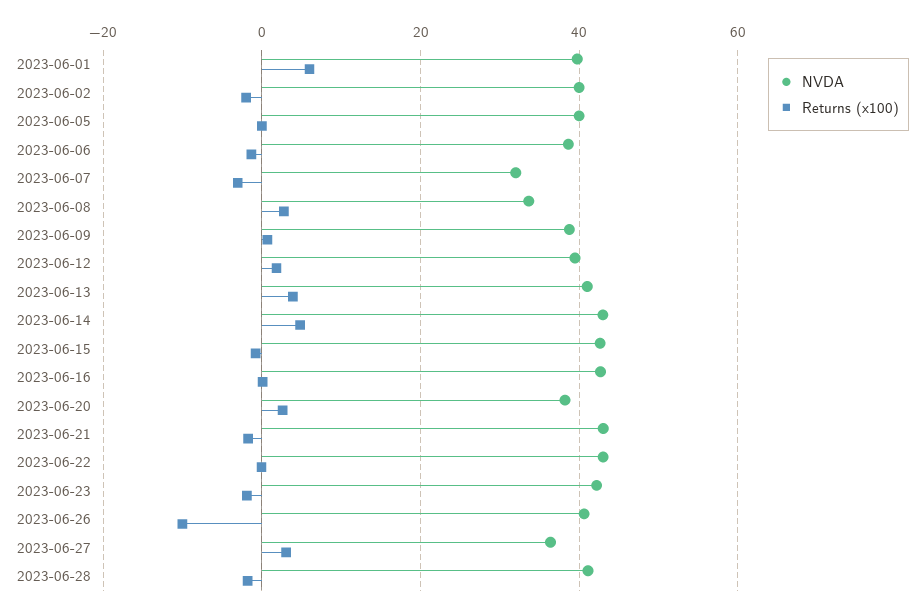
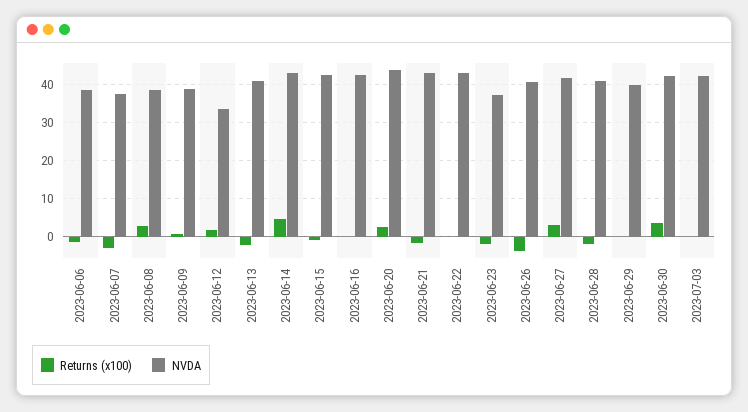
NVDA, 2023-06-01: 40 -> none
Returns (x100), 2023-06-01: 6 -> none
NVDA, 2023-06-02: 40 -> none
Returns (x100), 2023-06-02: -2 -> none
NVDA, 2023-06-05: 40 -> none
Returns (x100), 2023-06-05: 0 -> none
NVDA, 2023-06-07: 32 -> 38
NVDA, 2023-06-08: 34 -> 38
NVDA, 2023-06-12: 40 -> 34
Returns (x100), 2023-06-13: 4 -> -2
NVDA, 2023-06-20: 38 -> 44
NVDA, 2023-06-23: 42 -> 38
Returns (x100), 2023-06-26: -10 -> -4
NVDA, 2023-06-27: 36 -> 42
Returns (x100), 2023-06-29: none -> 0
NVDA, 2023-06-29: none -> 40
Returns (x100), 2023-06-30: none -> 4
NVDA, 2023-06-30: none -> 42
Returns (x100), 2023-07-03: none -> 0
NVDA, 2023-07-03: none -> 42

